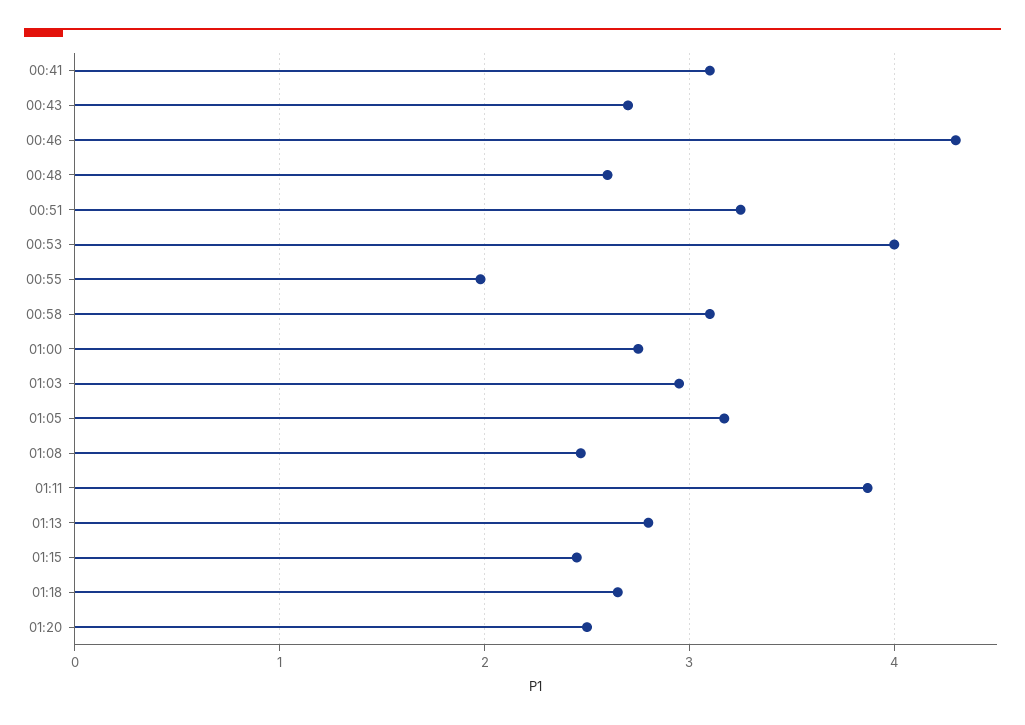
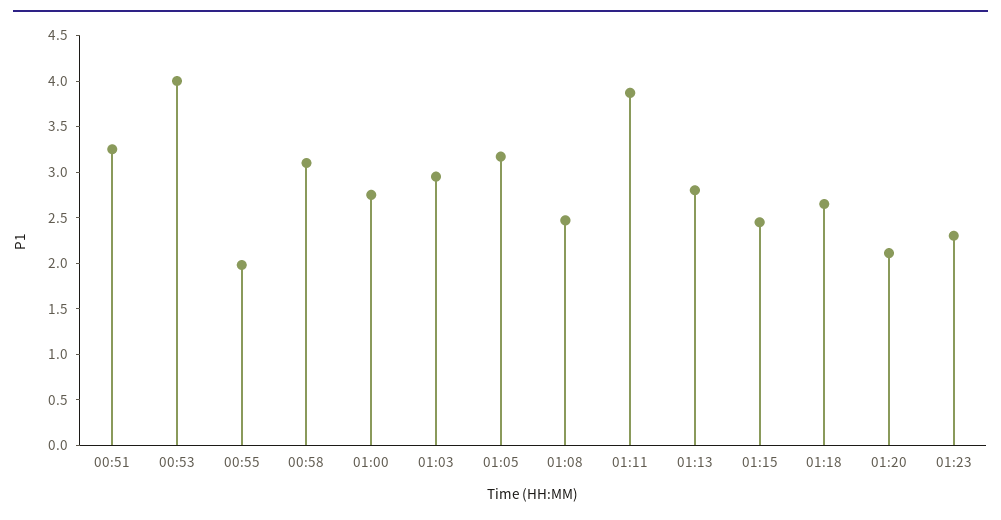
00:41: 3.1 -> none
00:43: 2.7 -> none
00:46: 4.3 -> none
00:48: 2.6 -> none
01:20: 2.5 -> 2.1
01:23: none -> 2.3

